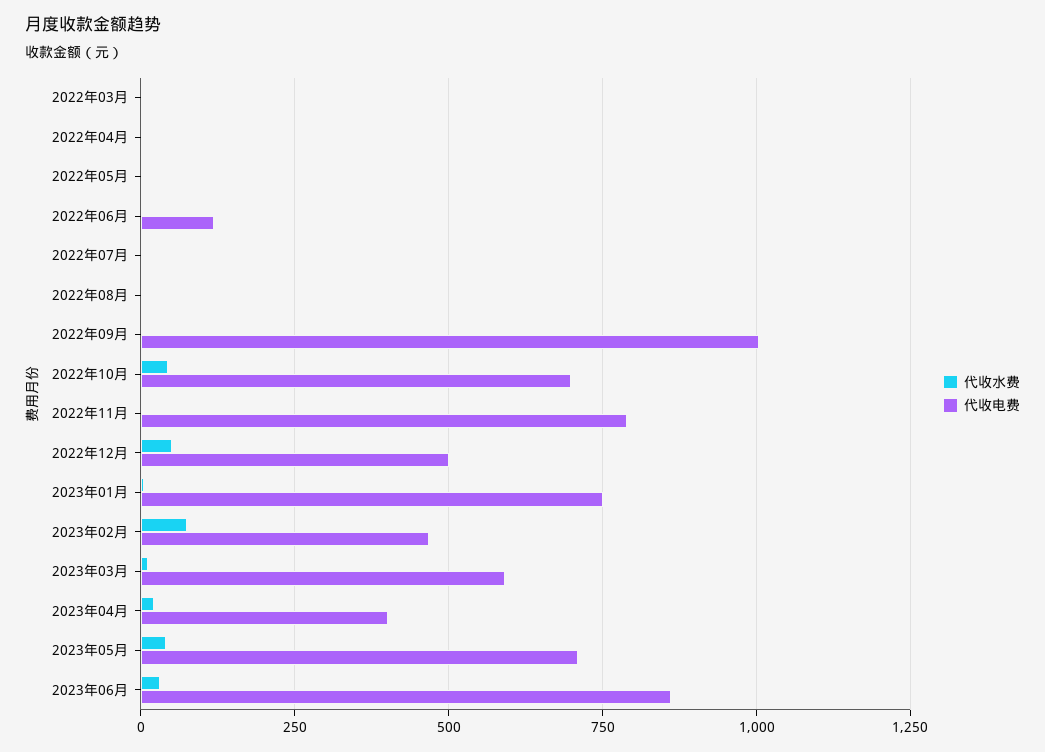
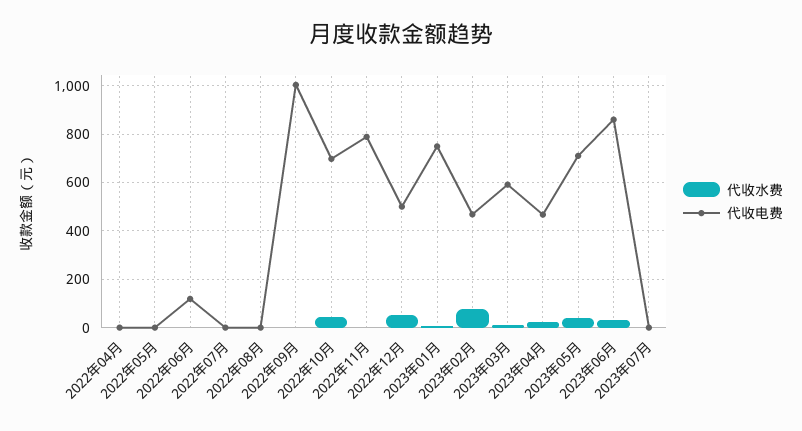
代收水费, 2022年03月: 0 -> none
代收电费, 2022年03月: 0 -> none
代收电费, 2023年04月: 400 -> 475
代收水费, 2023年07月: none -> 0
代收电费, 2023年07月: none -> 0

